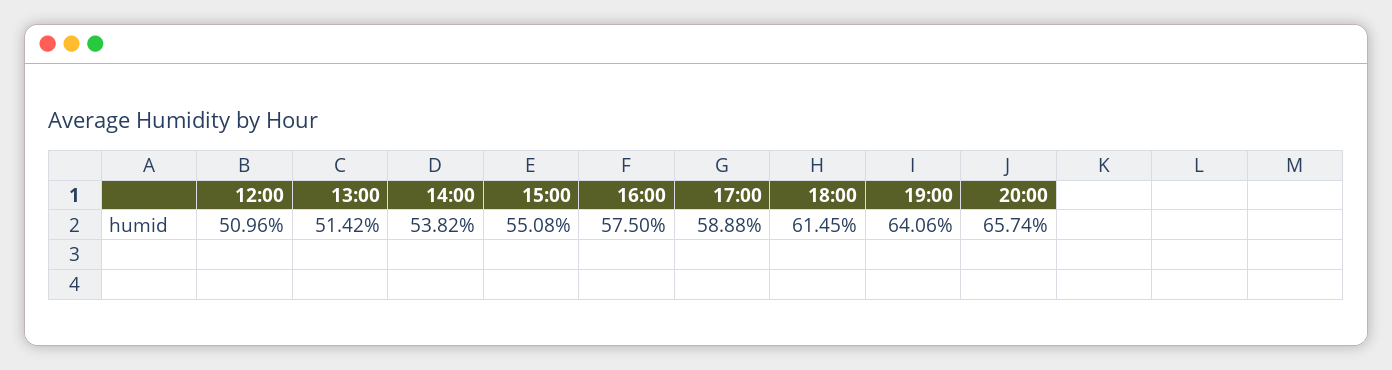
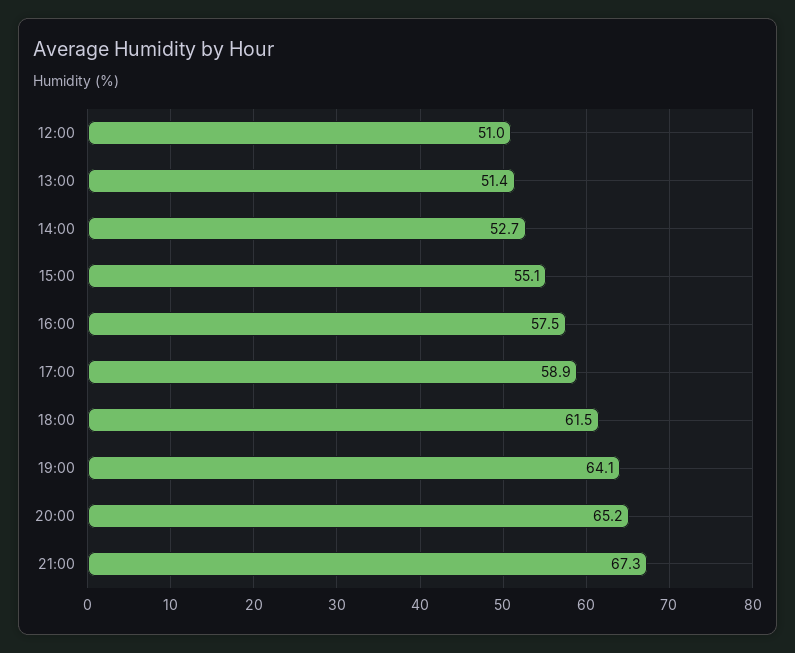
14:00: 53.82 -> 52.7
20:00: 65.74 -> 65.2
21:00: none -> 67.3

